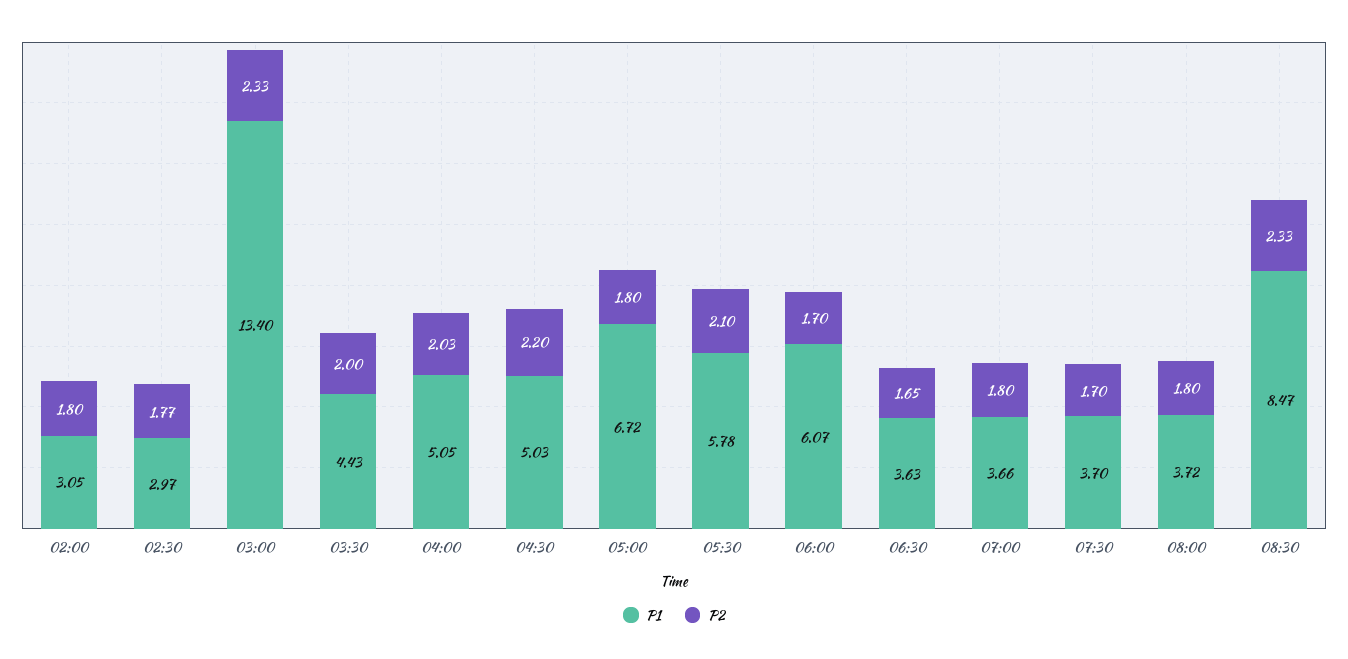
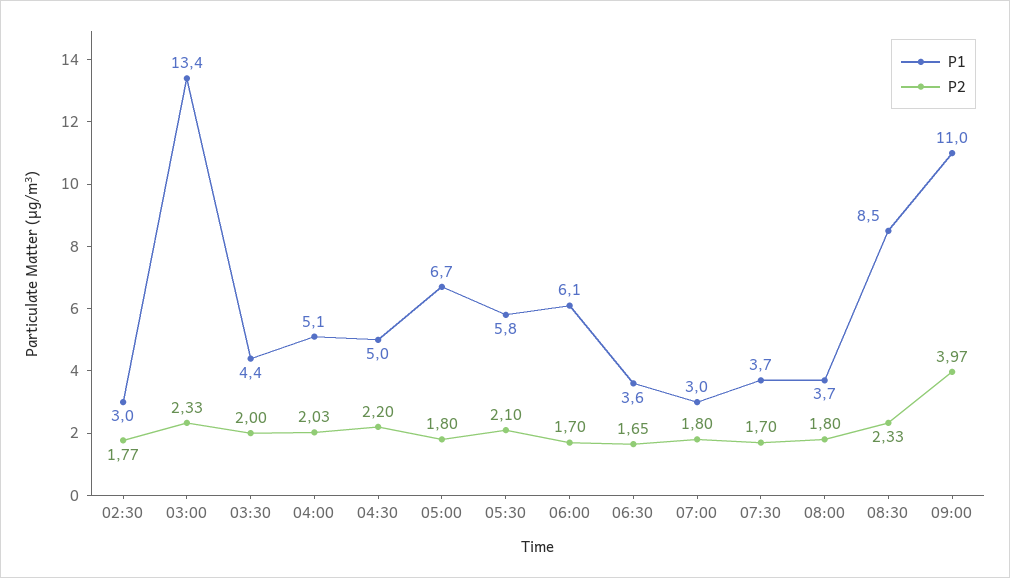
P1, 02:00: 3.05 -> none
P2, 02:00: 1.8 -> none
P1, 07:00: 3.66 -> 3
P1, 09:00: none -> 11
P2, 09:00: none -> 3.97

